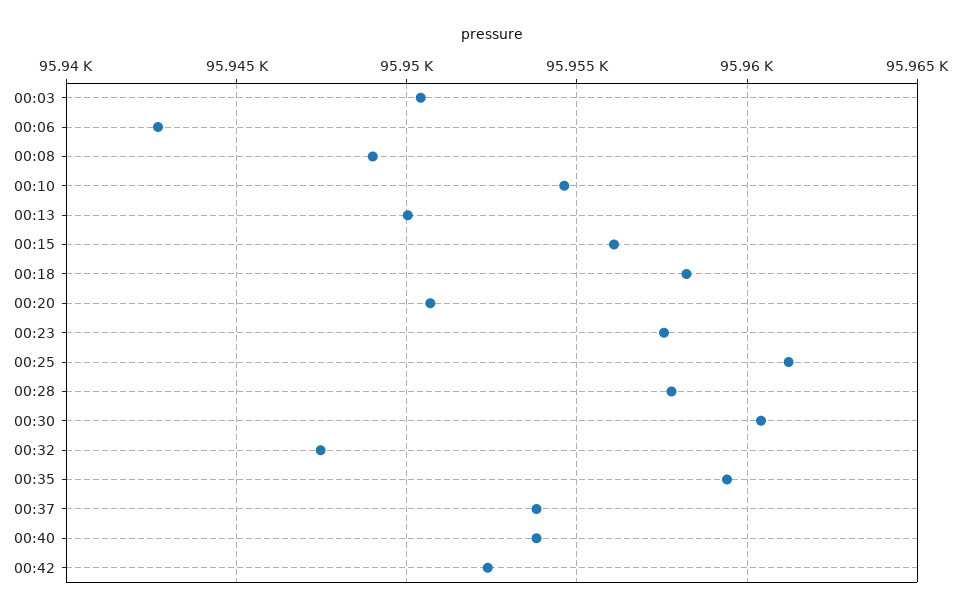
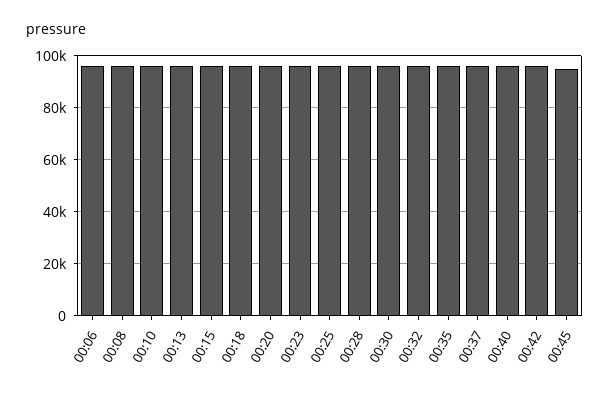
00:03: 95950.5 -> none
00:45: none -> 95000

